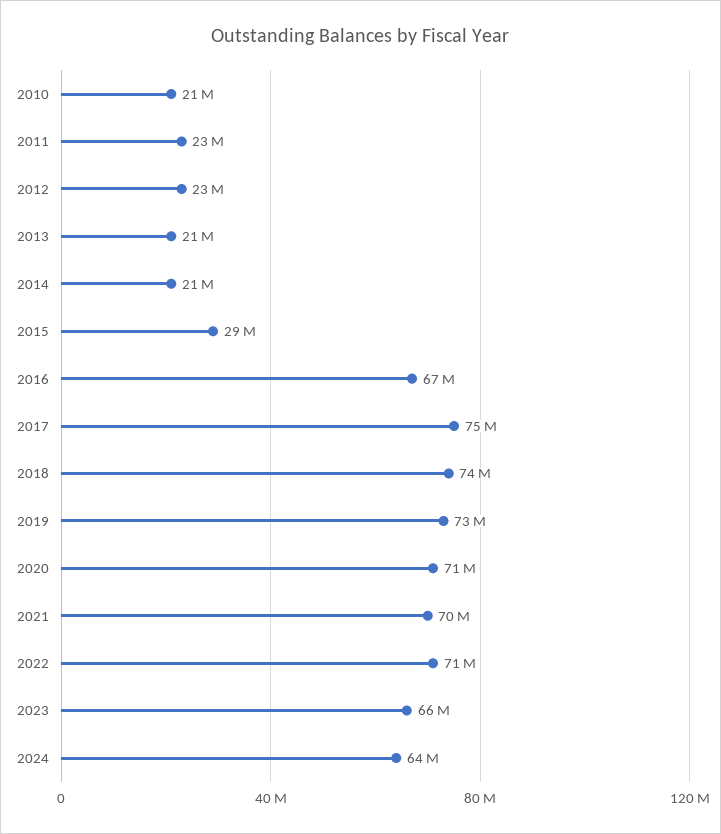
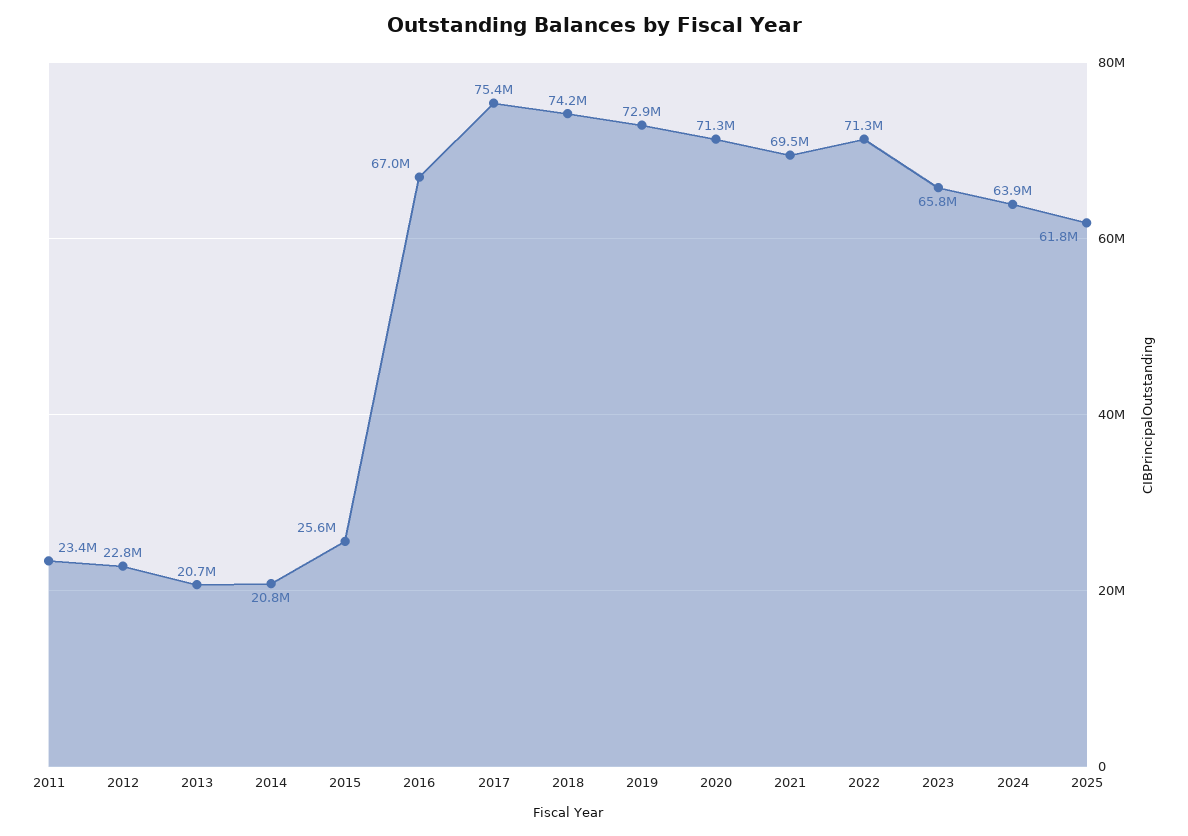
2010: 21000000 -> none
2015: 29000000 -> 25600000
2025: none -> 61800000

